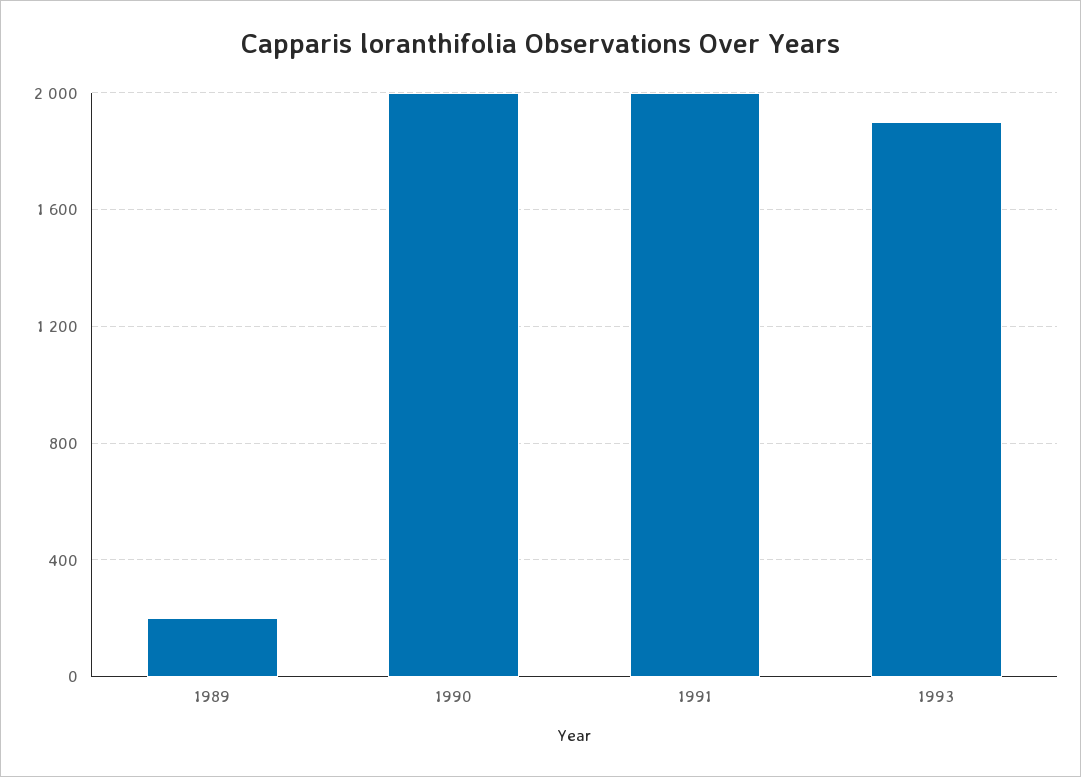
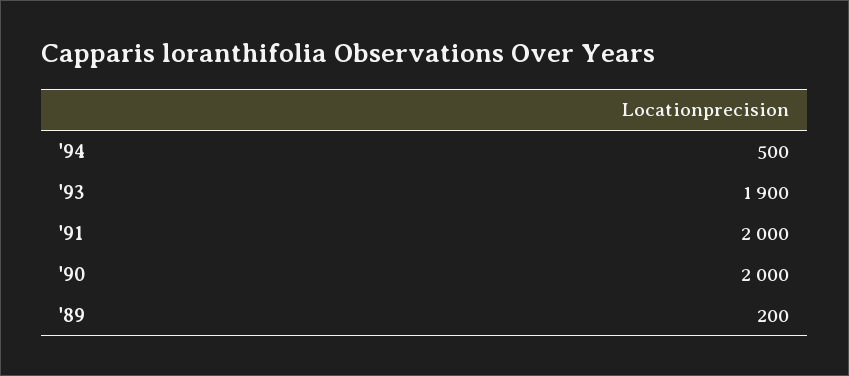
'94: none -> 500

